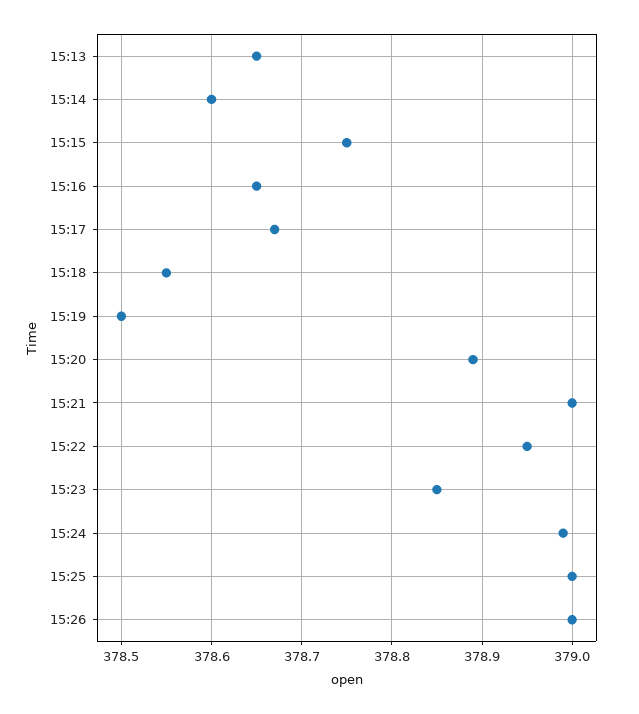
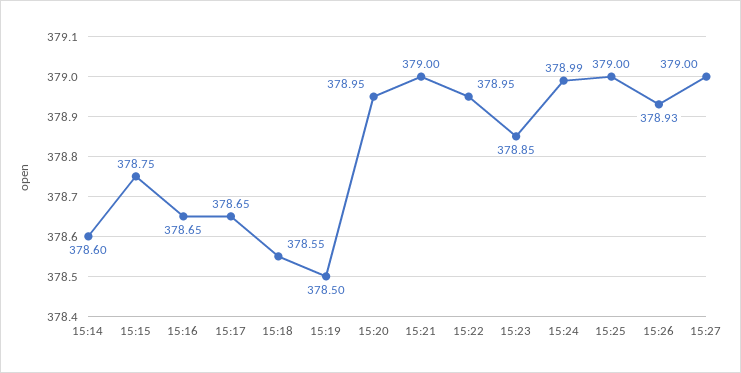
15:13: 378.65 -> none
15:17: 378.67 -> 378.65
15:20: 378.89 -> 378.95
15:26: 379 -> 378.93
15:27: none -> 379

